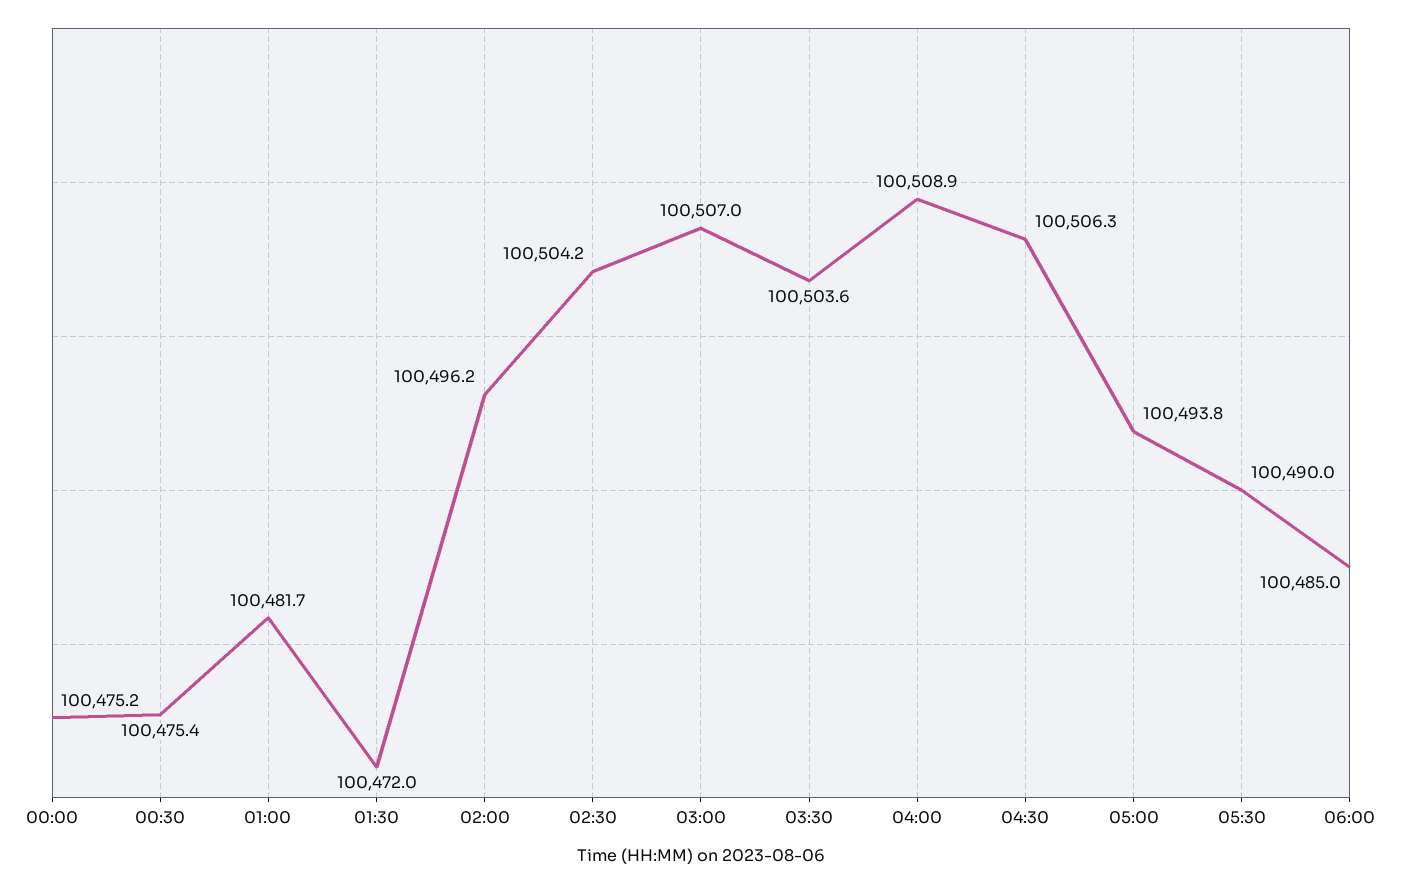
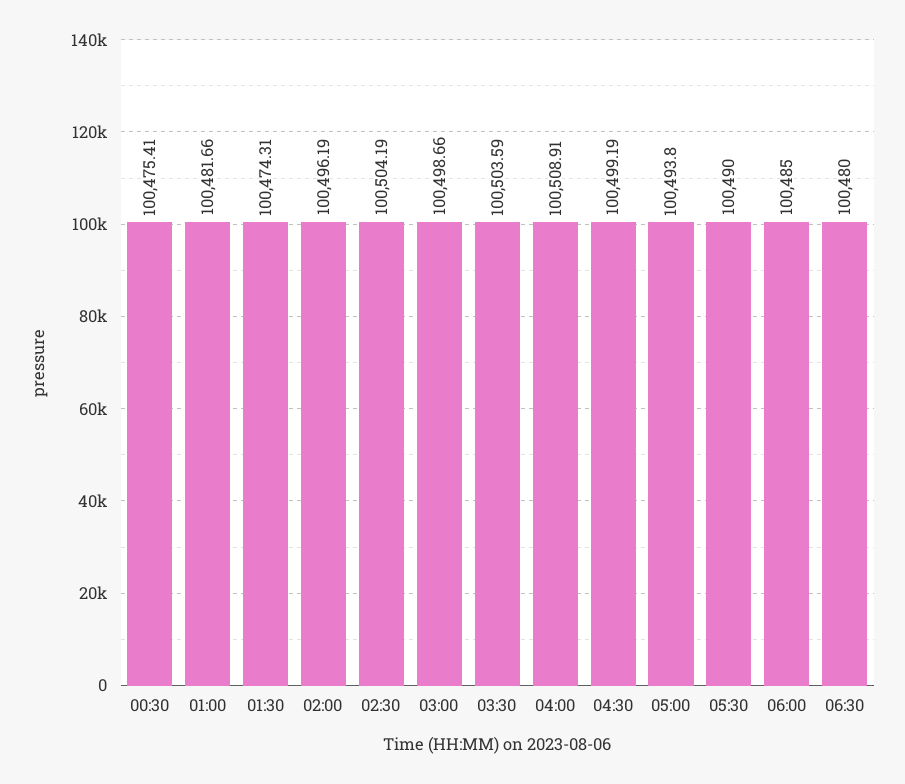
00:00: 100475.2 -> none
01:30: 100472 -> 100474.31
03:00: 100507 -> 100498.66
04:30: 100506.3 -> 100499.19
06:30: none -> 100480

